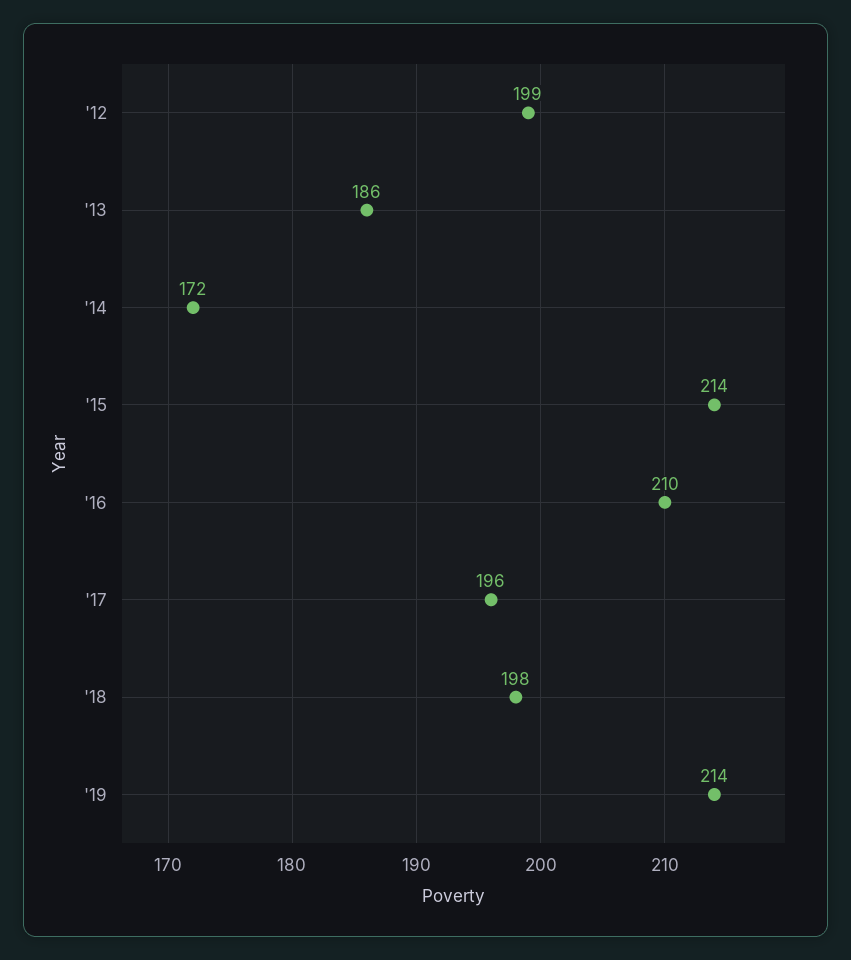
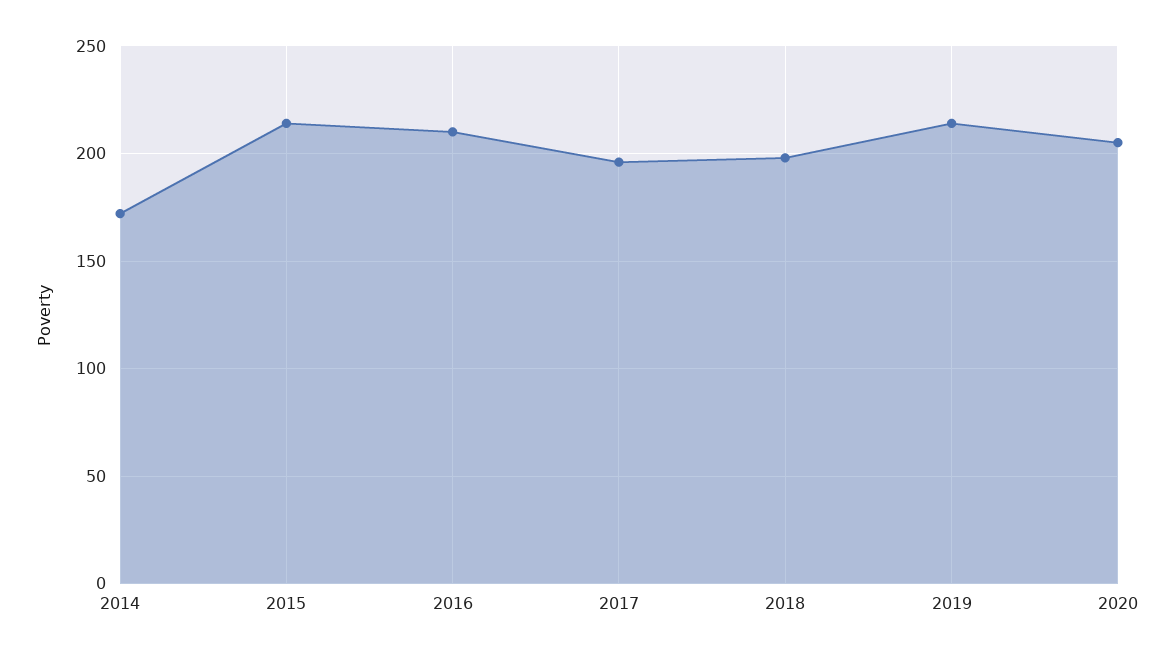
'12: 199 -> none
'13: 186 -> none
2020: none -> 205

